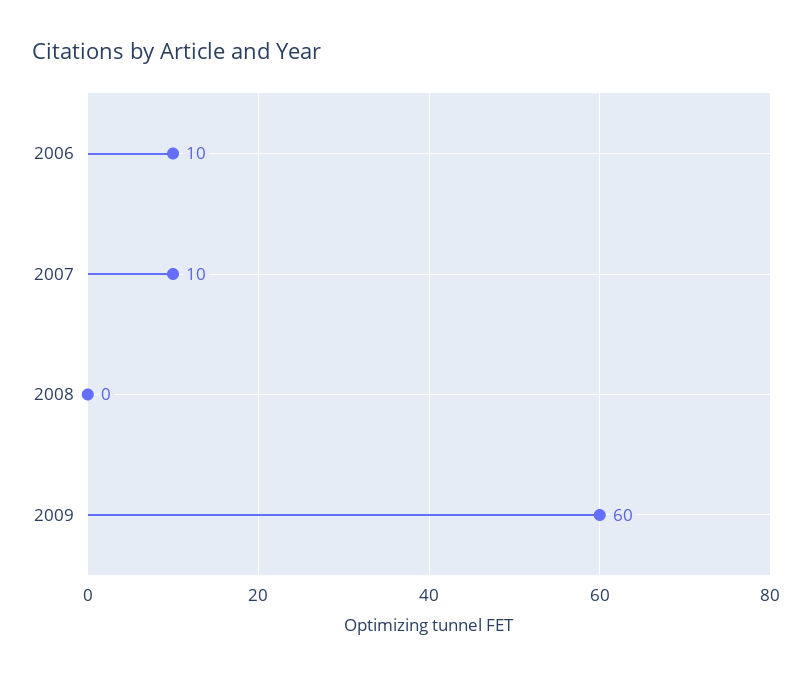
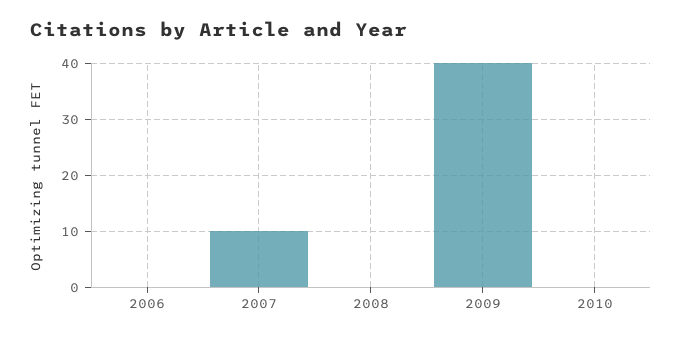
2006: 10 -> 0
2009: 60 -> 40
2010: none -> 0

